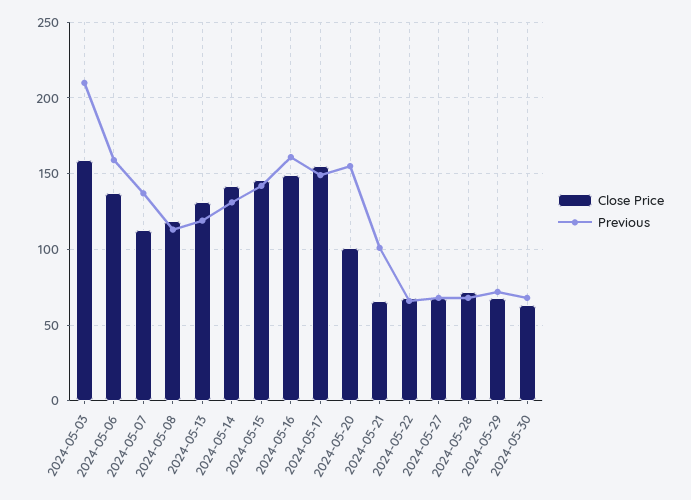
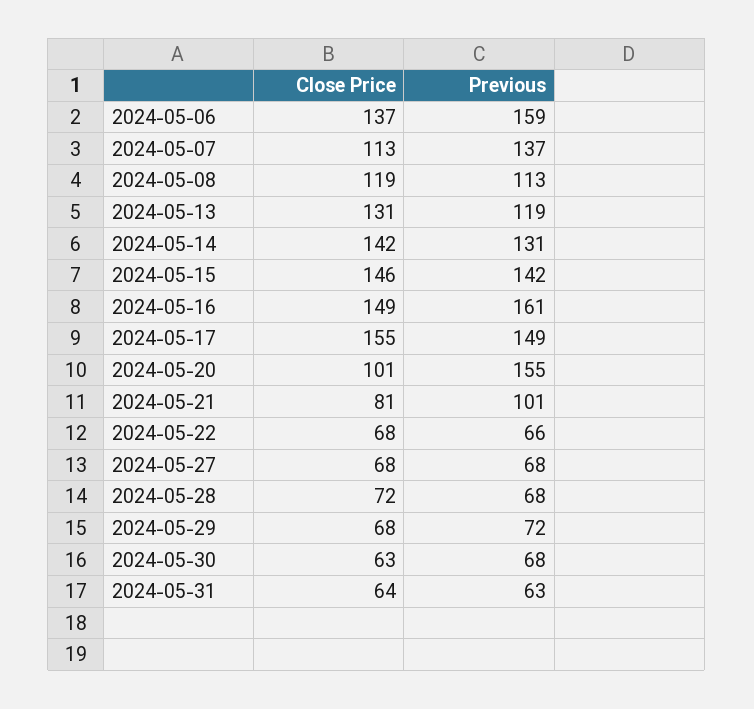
Close Price, 2024-05-03: 160 -> none
Previous, 2024-05-03: 210 -> none
Close Price, 2024-05-21: 65 -> 81
Close Price, 2024-05-31: none -> 64
Previous, 2024-05-31: none -> 63

